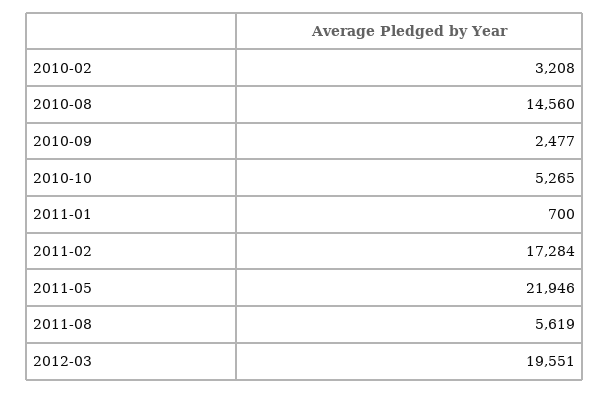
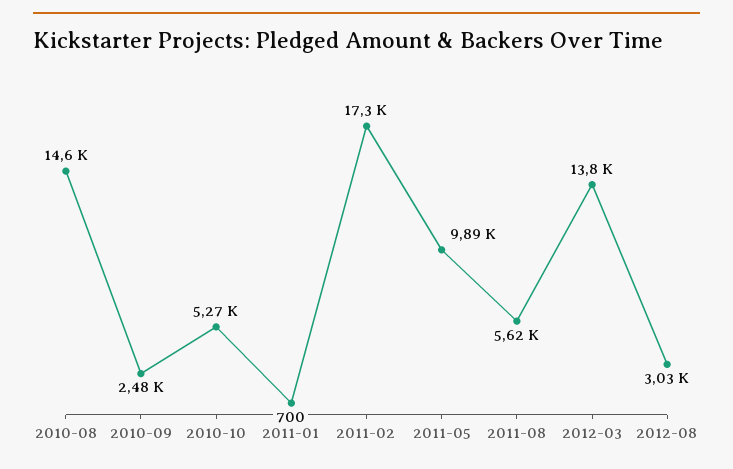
2010-02: 3208 -> none
2011-05: 21946 -> 9890
2012-03: 19551 -> 13800
2012-08: none -> 3030

